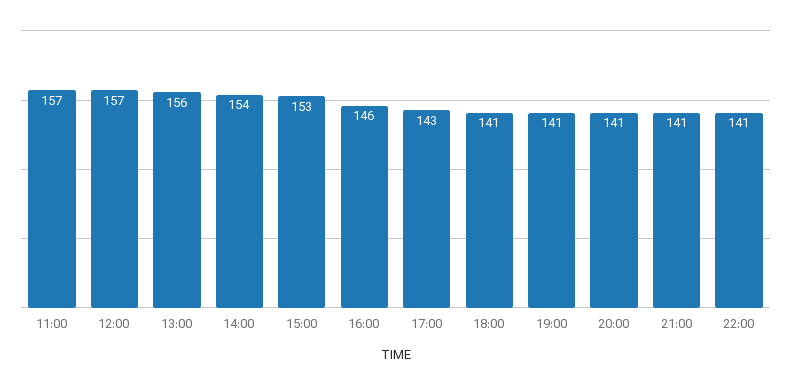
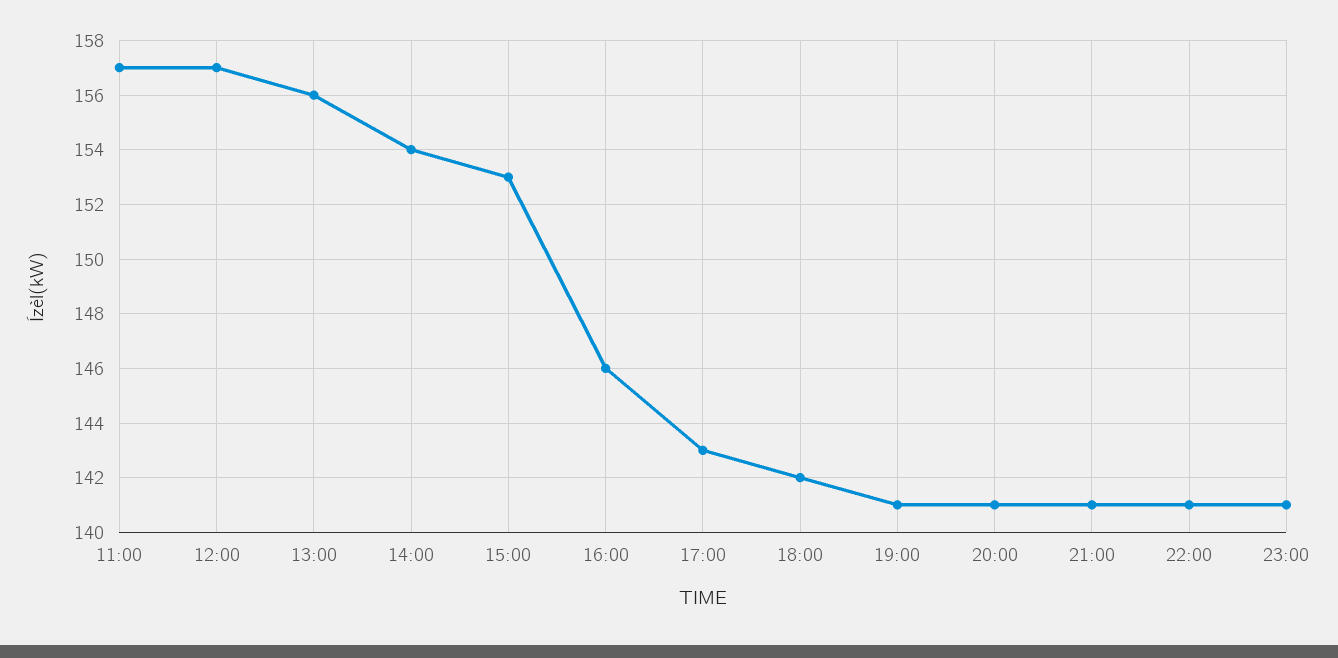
18:00: 141 -> 142
23:00: none -> 141

